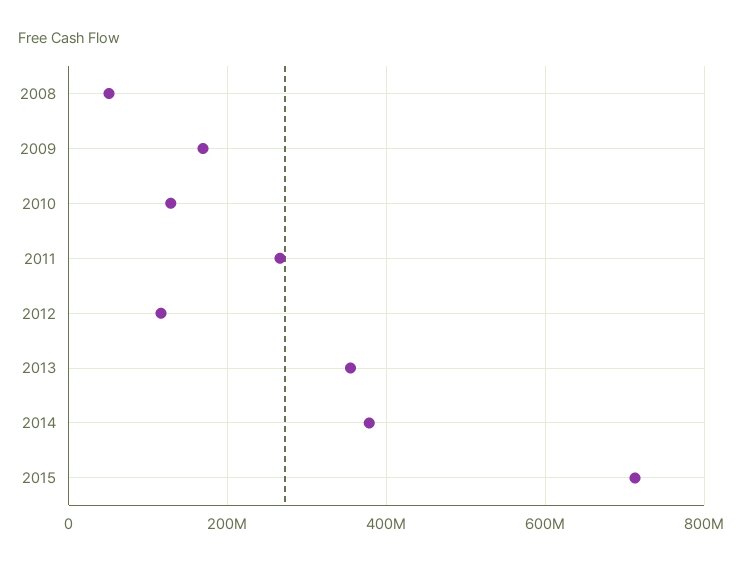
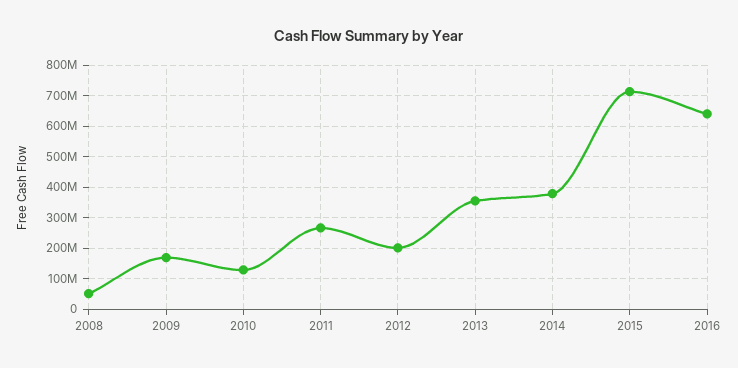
2012: 120000000 -> 200000000
2016: none -> 640000000

